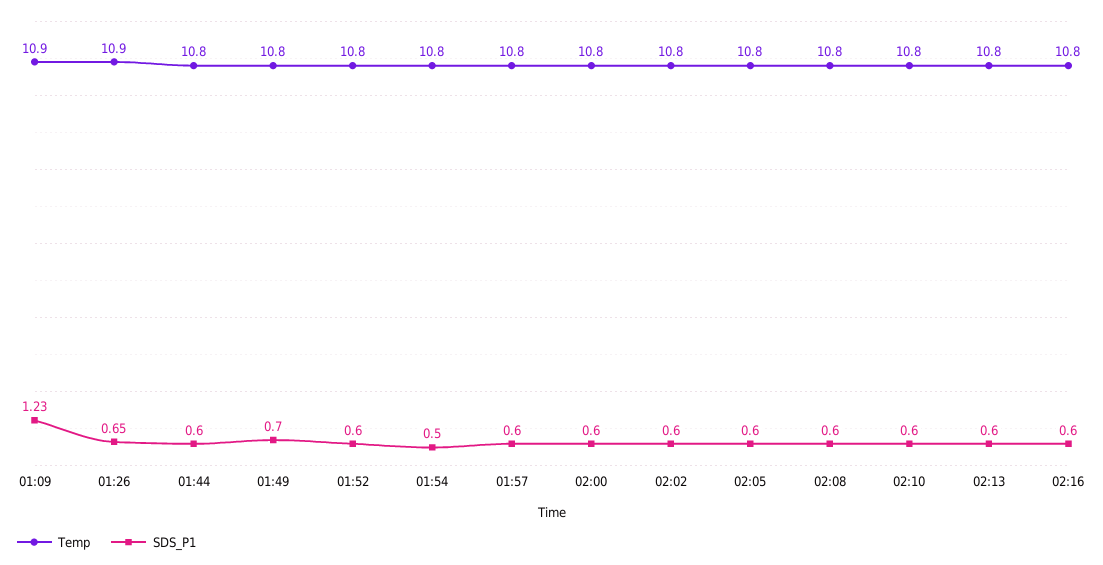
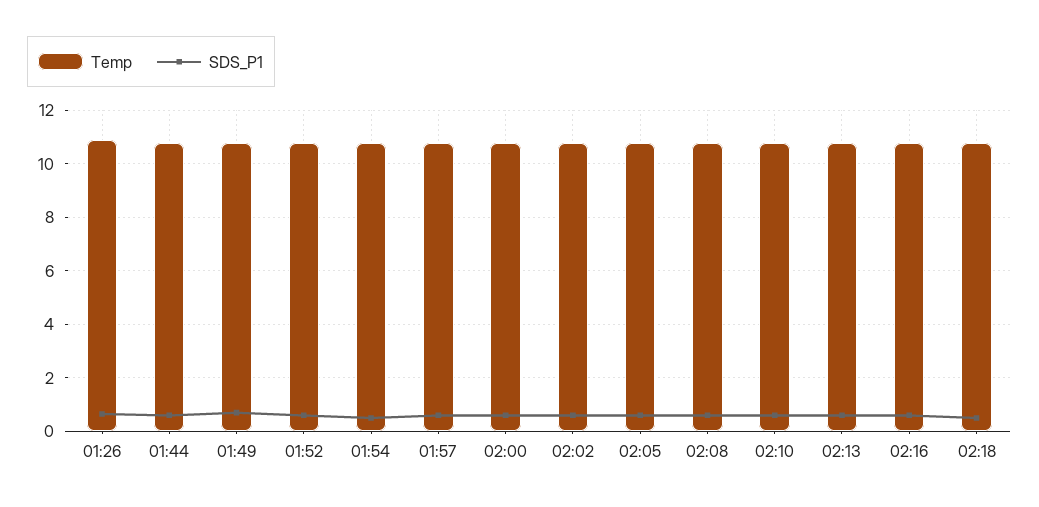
Temp, 01:09: 10.9 -> none
SDS_P1, 01:09: 1.23 -> none
Temp, 02:18: none -> 10.75
SDS_P1, 02:18: none -> 0.5

